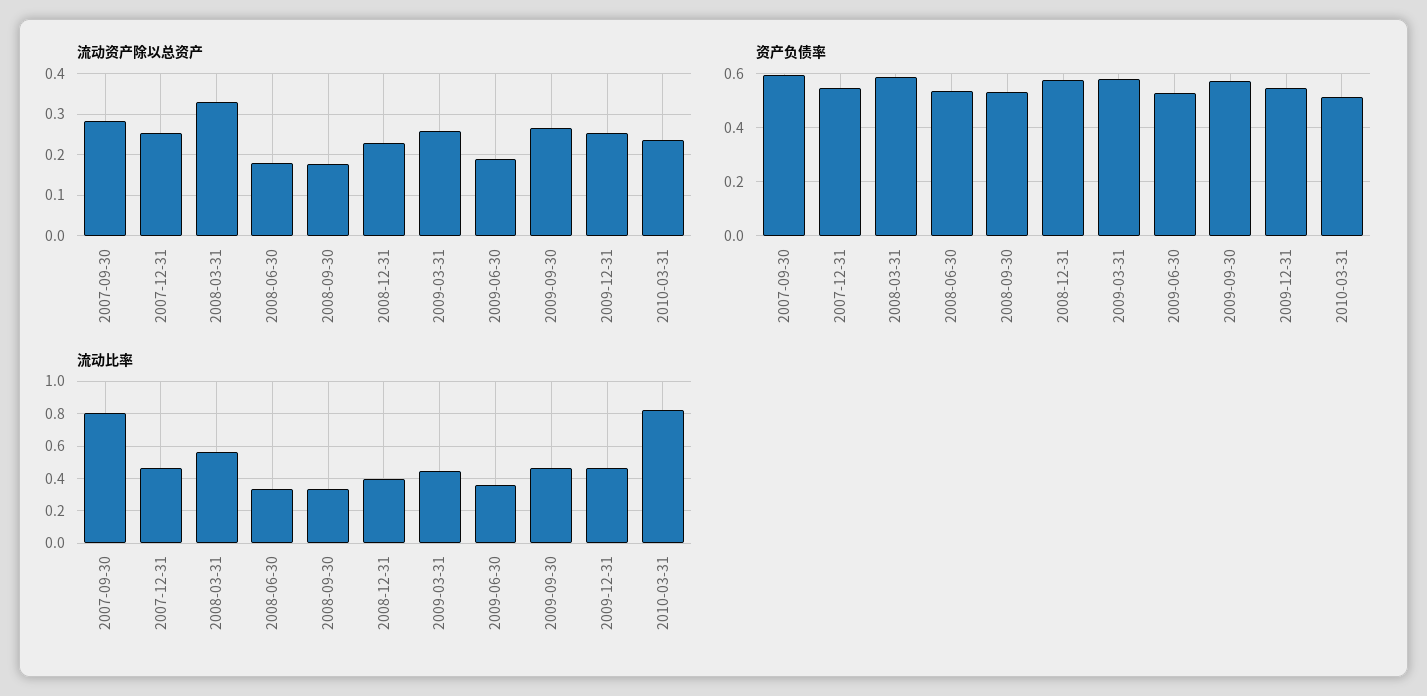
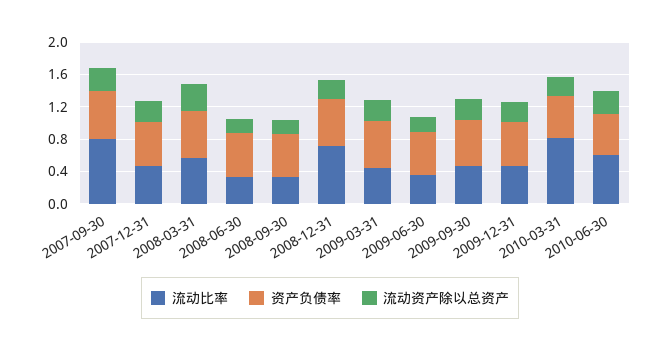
流动比率, 2008-12-31: 0.4 -> 0.7
流动比率, 2010-06-30: none -> 0.6
资产负债率, 2010-06-30: none -> 0.5
流动资产除以总资产, 2010-06-30: none -> 0.3

